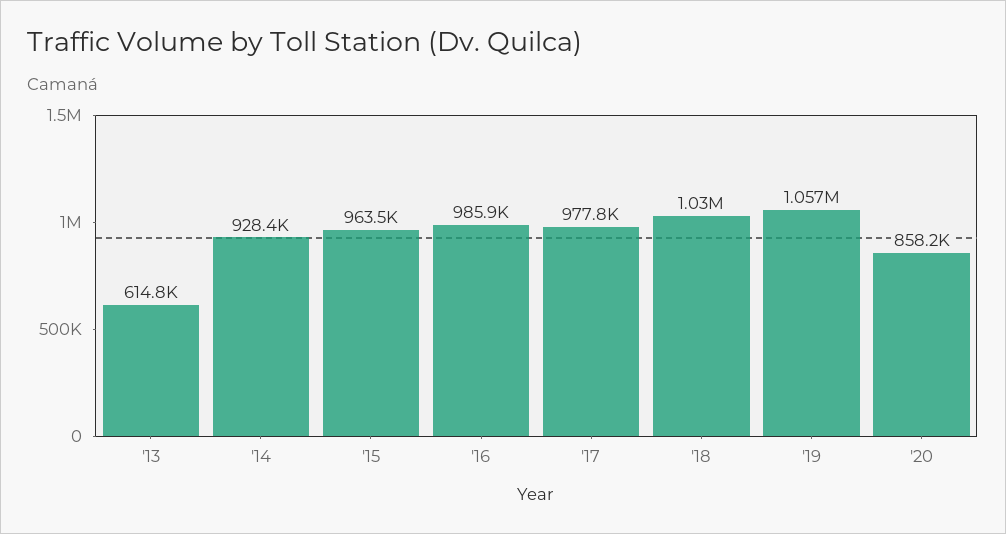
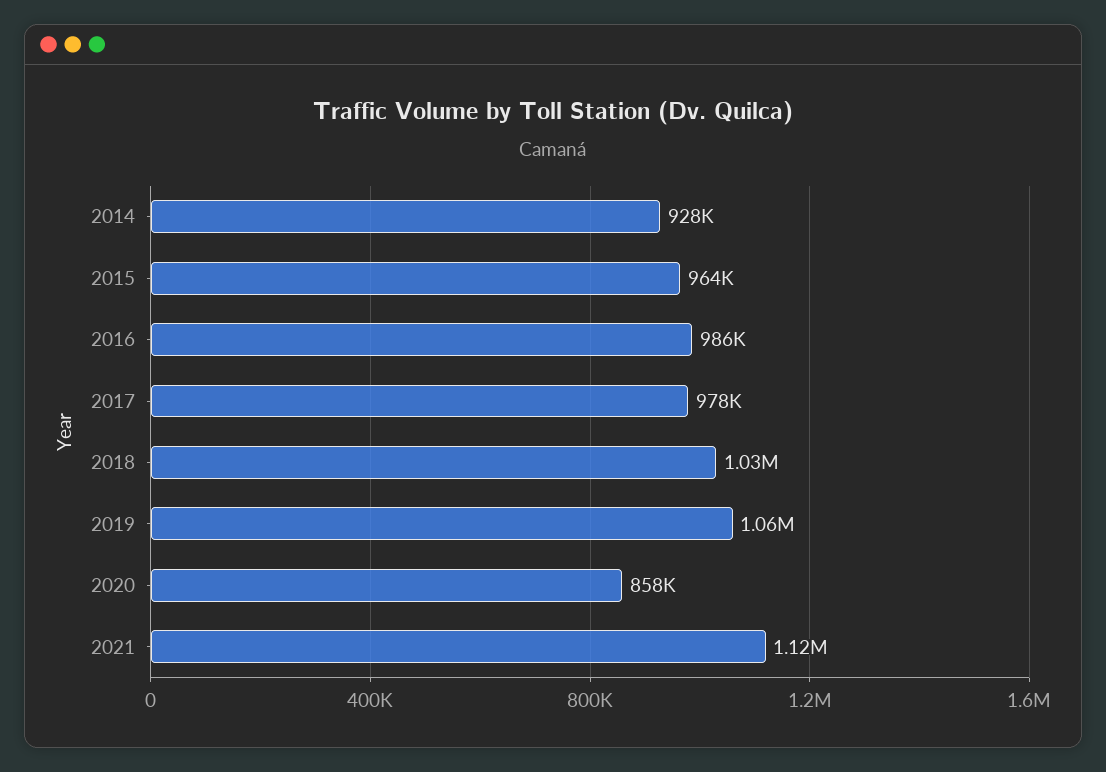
'13: 614800 -> none
2021: none -> 1120000

